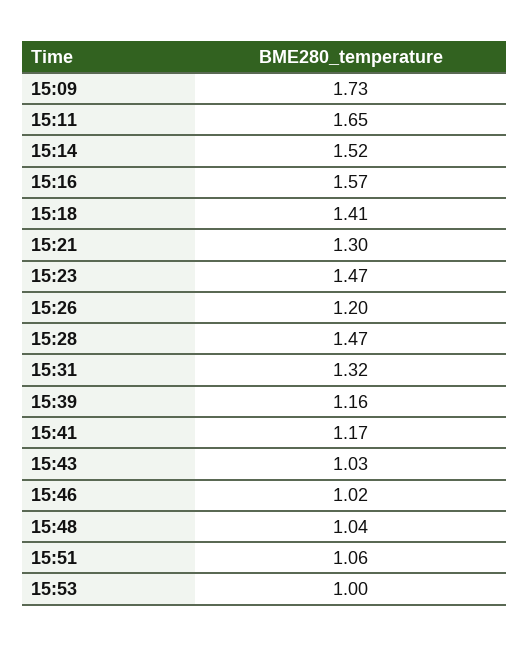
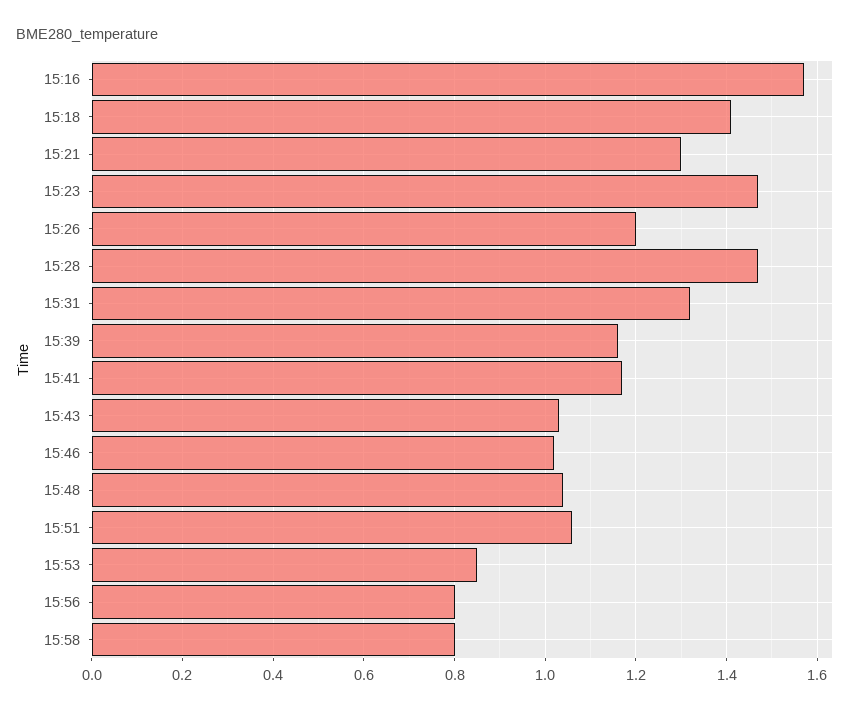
15:09: 1.73 -> none
15:11: 1.65 -> none
15:14: 1.52 -> none
15:53: 1 -> 0.85
15:56: none -> 0.8
15:58: none -> 0.8

